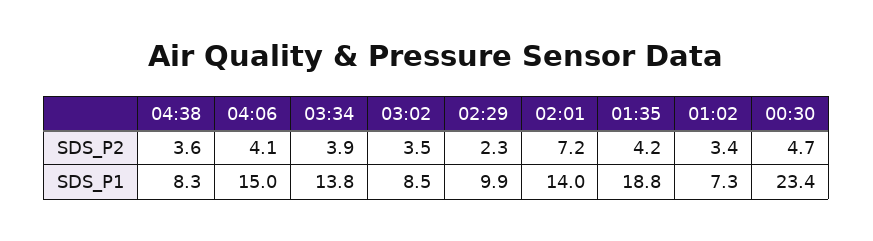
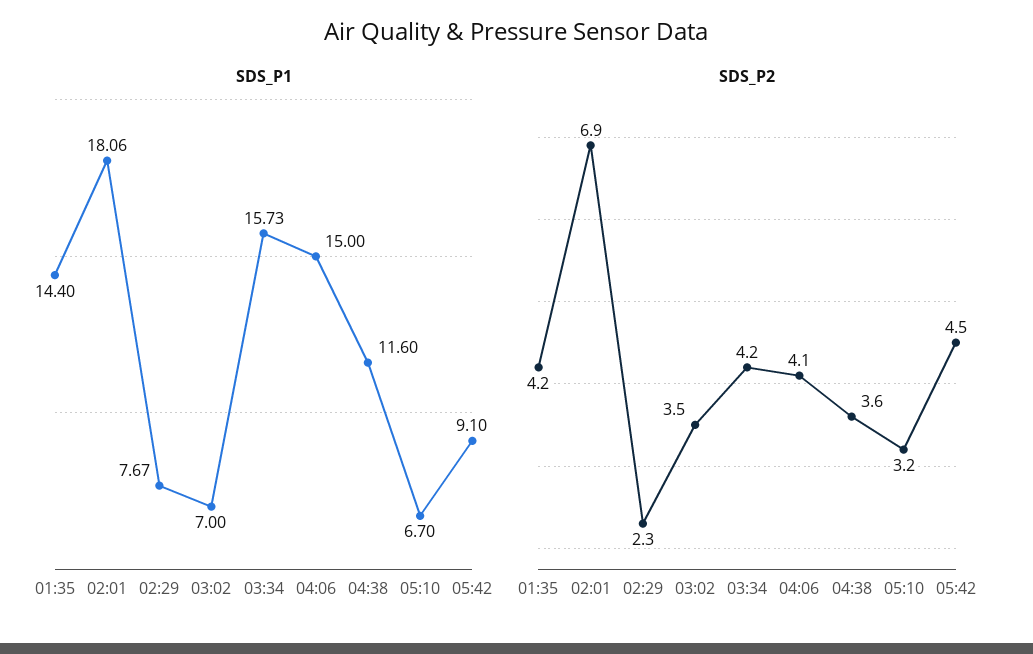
SDS_P2, 03:34: 3.9 -> 4.2
SDS_P2, 02:01: 7.2 -> 6.9
SDS_P2, 01:02: 3.4 -> none
SDS_P2, 00:30: 4.7 -> none
SDS_P1, 04:38: 8.3 -> 11.6
SDS_P1, 03:34: 13.8 -> 15.73
SDS_P1, 03:02: 8.5 -> 7
SDS_P1, 02:29: 9.9 -> 7.67
SDS_P1, 02:01: 14 -> 18.06
SDS_P1, 01:35: 18.8 -> 14.4
SDS_P1, 01:02: 7.3 -> none
SDS_P1, 00:30: 23.4 -> none
SDS_P1, 05:10: none -> 6.7
SDS_P1, 05:42: none -> 9.1
SDS_P2, 05:10: none -> 3.2
SDS_P2, 05:42: none -> 4.5

